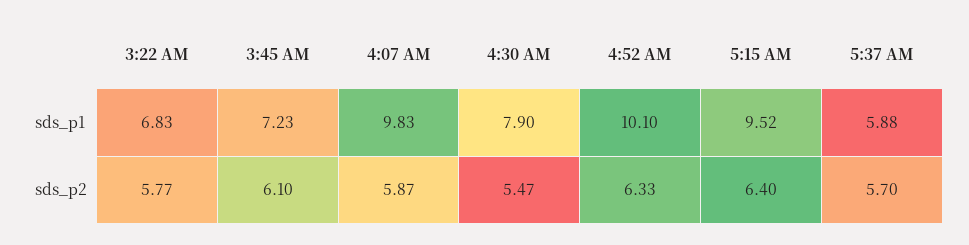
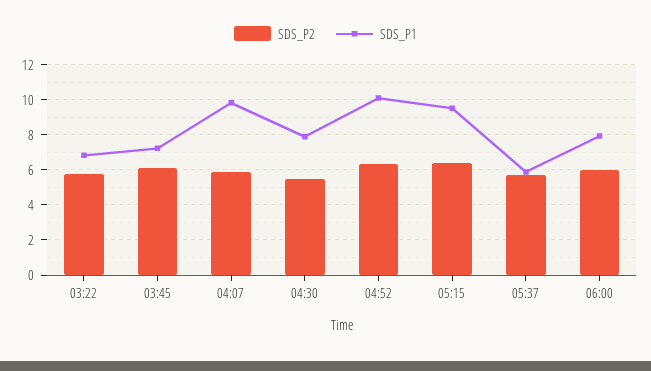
sds_p2, 06:00: none -> 6
sds_p1, 06:00: none -> 8

